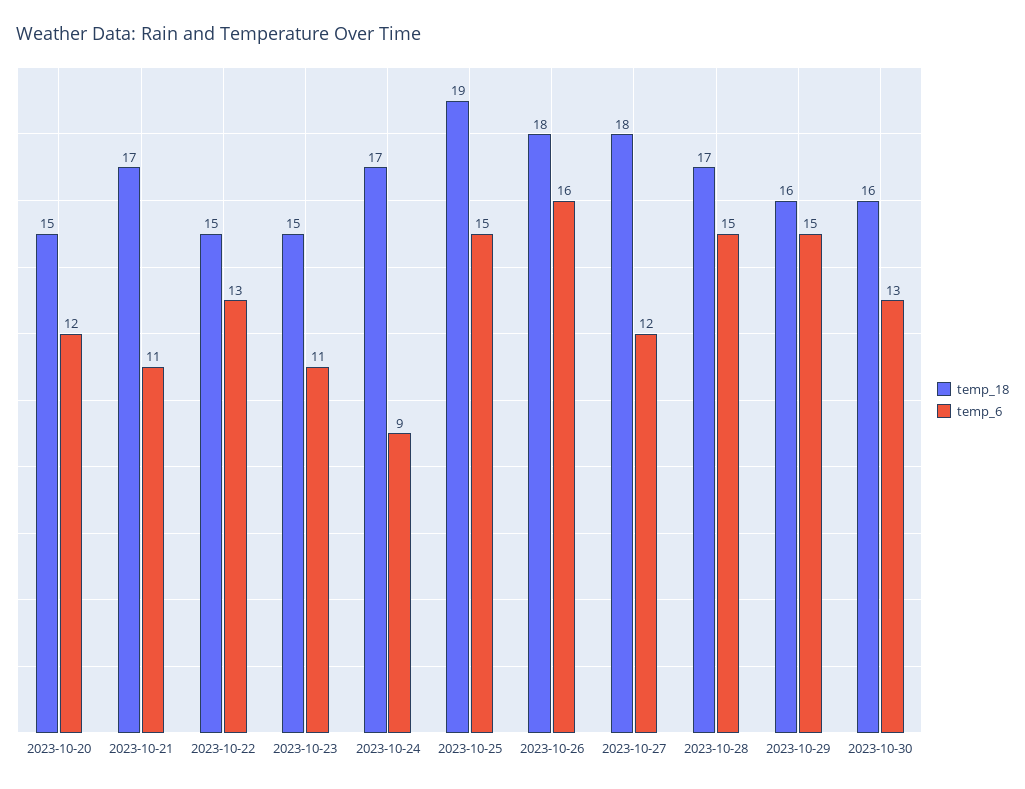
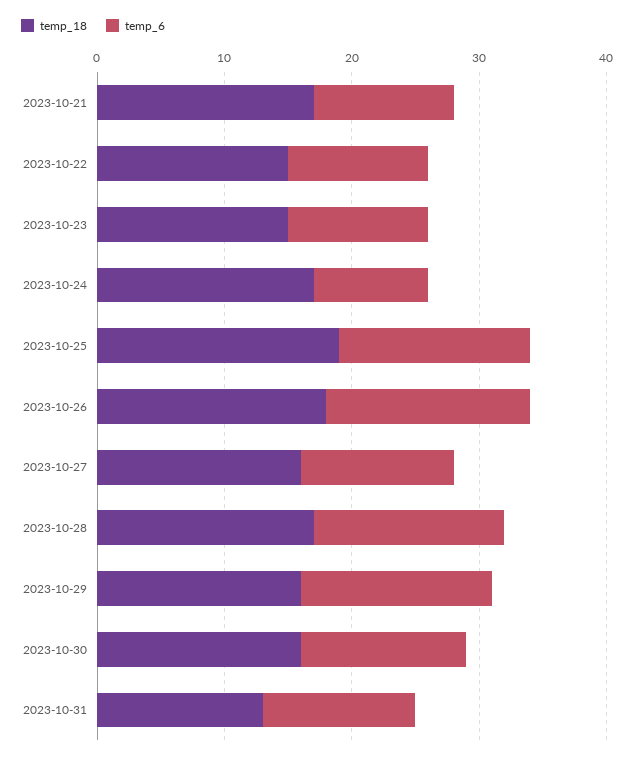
temp_18, 2023-10-20: 15 -> none
temp_6, 2023-10-20: 12 -> none
temp_6, 2023-10-22: 13 -> 11
temp_18, 2023-10-27: 18 -> 16
temp_18, 2023-10-31: none -> 13
temp_6, 2023-10-31: none -> 12

